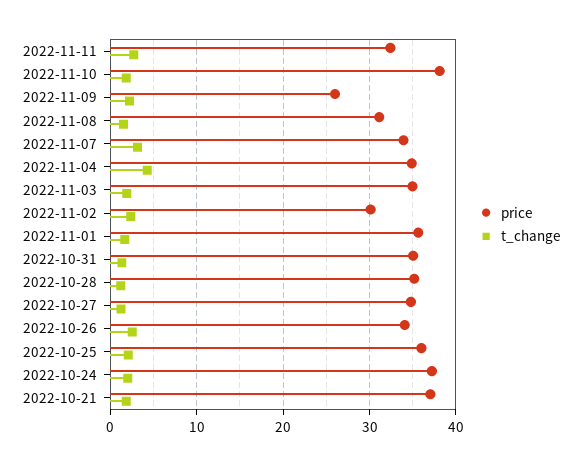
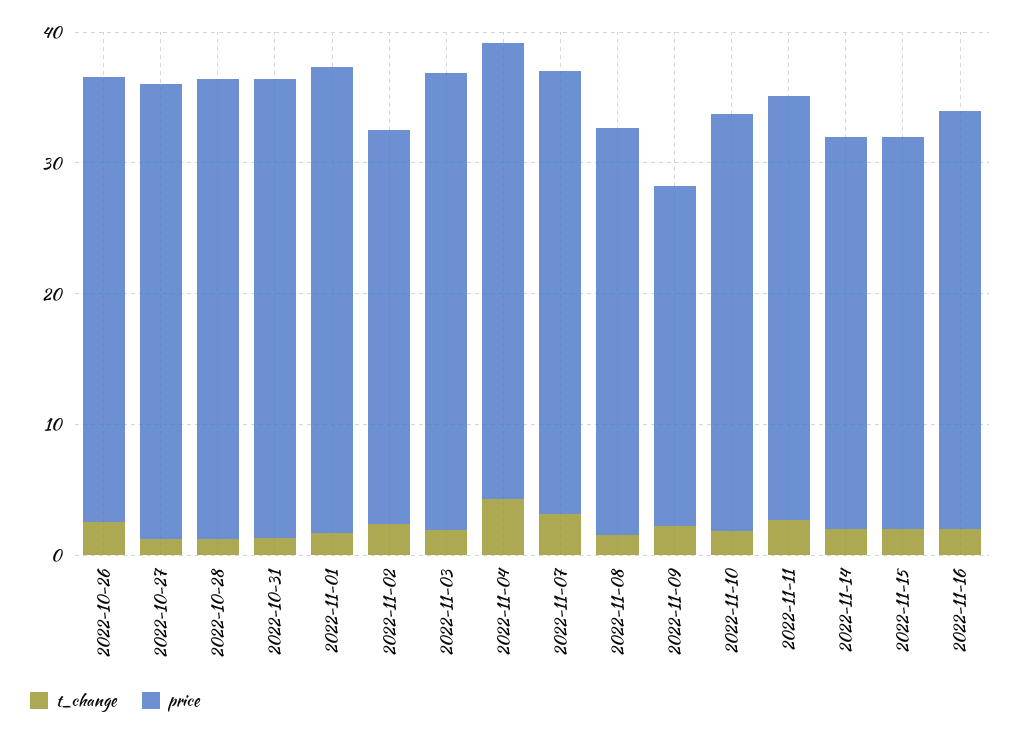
price, 2022-11-10: 38 -> 32
price, 2022-10-25: 36 -> none
t_change, 2022-10-25: 2 -> none
price, 2022-10-24: 37 -> none
t_change, 2022-10-24: 2 -> none
price, 2022-10-21: 37 -> none
t_change, 2022-10-21: 2 -> none
t_change, 2022-11-14: none -> 2
price, 2022-11-14: none -> 30
t_change, 2022-11-15: none -> 2
price, 2022-11-15: none -> 30
t_change, 2022-11-16: none -> 2
price, 2022-11-16: none -> 32

